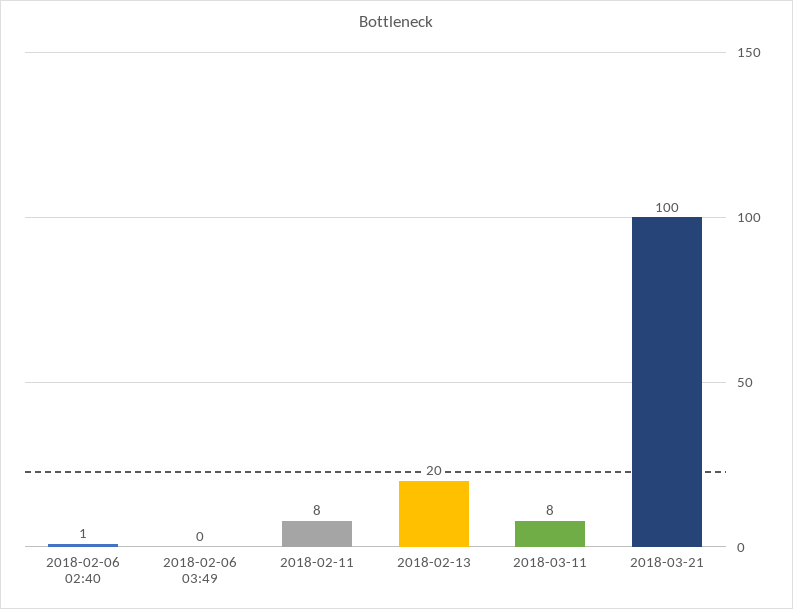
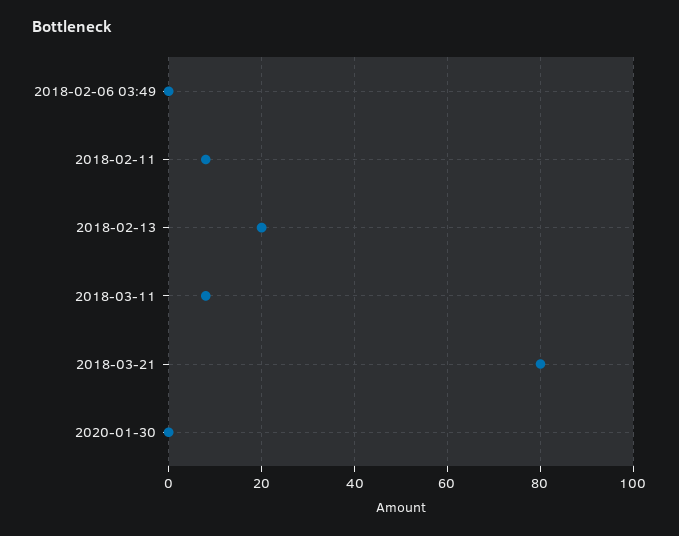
2018-02-06 02:40: 1 -> none
2018-03-21: 100 -> 80
2020-01-30: none -> 0

